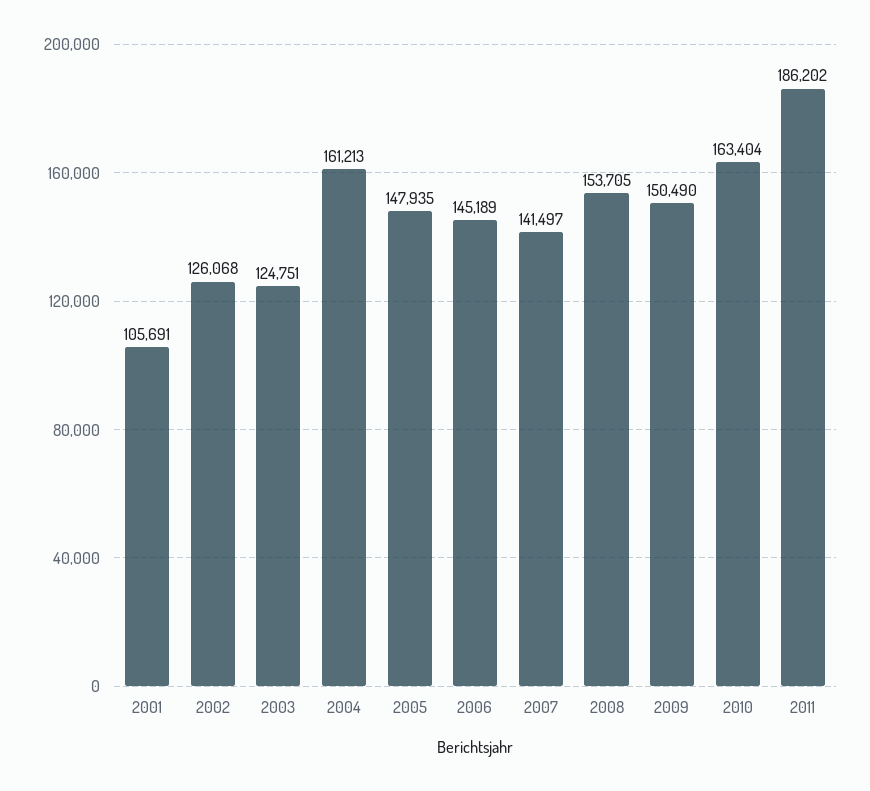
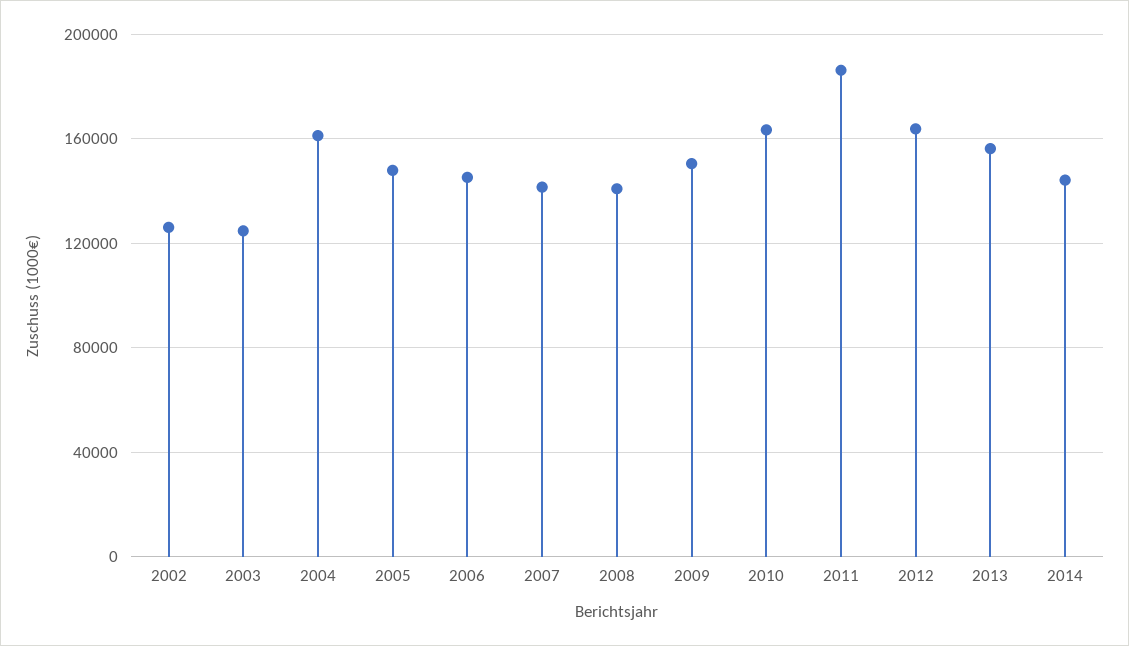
2001: 105691 -> none
2008: 153705 -> 140000
2012: none -> 165000
2013: none -> 155000
2014: none -> 145000

